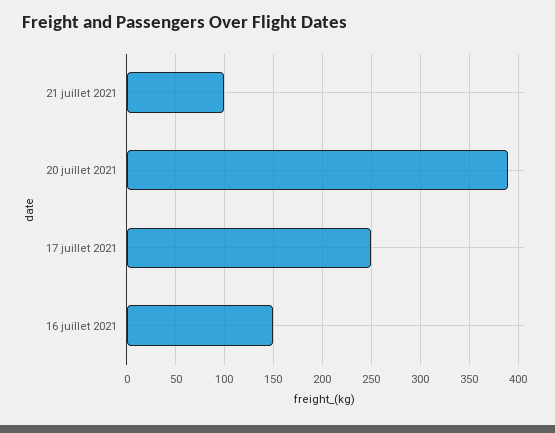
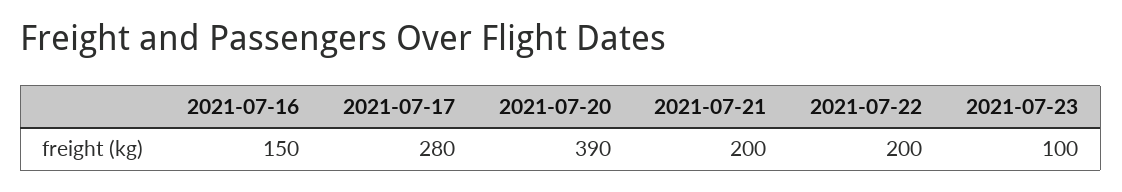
21 juillet 2021: 100 -> 200
17 juillet 2021: 250 -> 280
2021-07-22: none -> 200
2021-07-23: none -> 100

